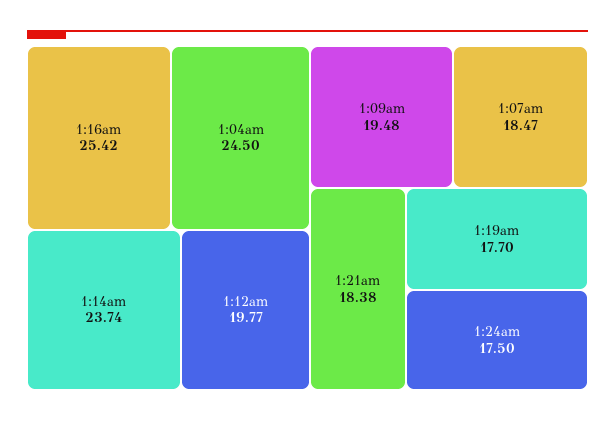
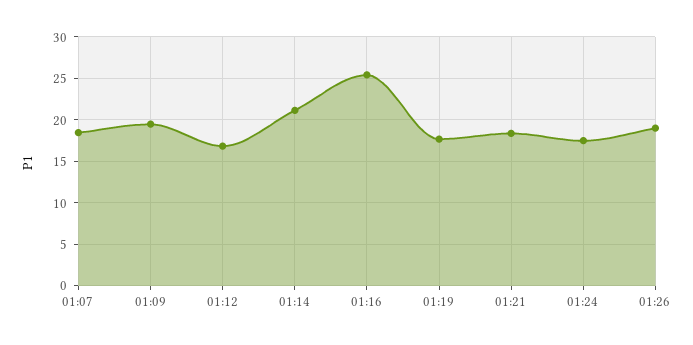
1:04am: 24.5 -> none
1:14am: 23.74 -> 21
1:12am: 19.77 -> 17
01:26: none -> 19

